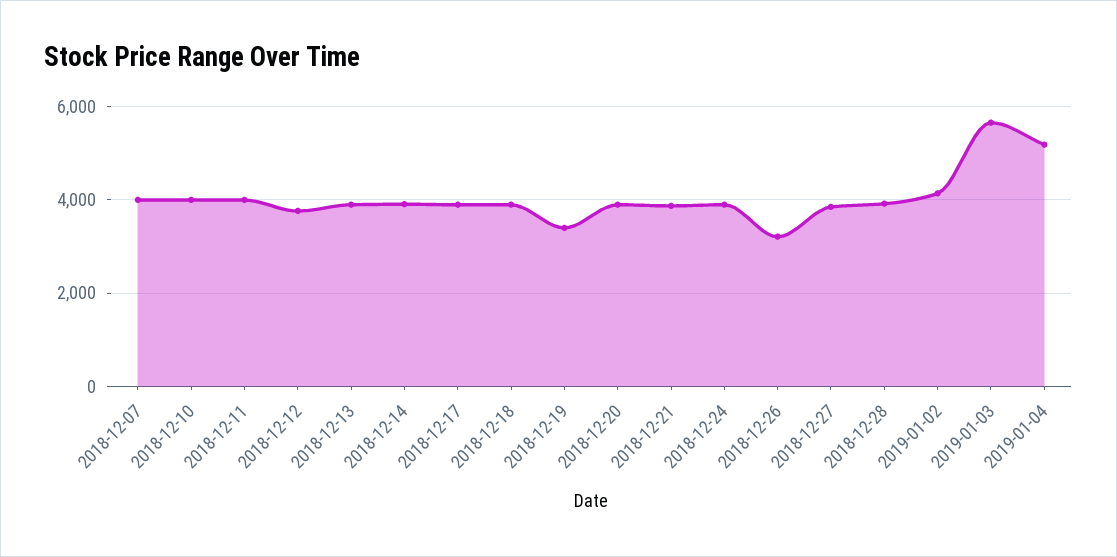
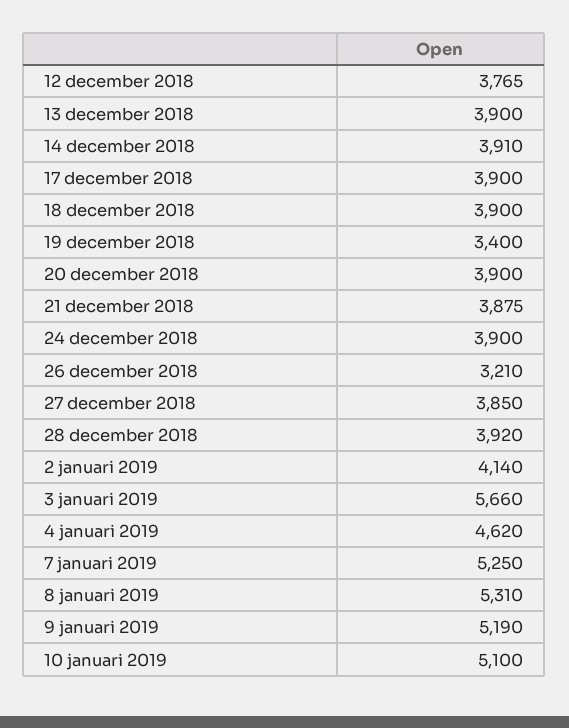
2018-12-07: 4000 -> none
2018-12-10: 4000 -> none
2018-12-11: 4000 -> none
2019-01-04: 5200 -> 4620
7 januari 2019: none -> 5250
8 januari 2019: none -> 5310
9 januari 2019: none -> 5190
10 januari 2019: none -> 5100

